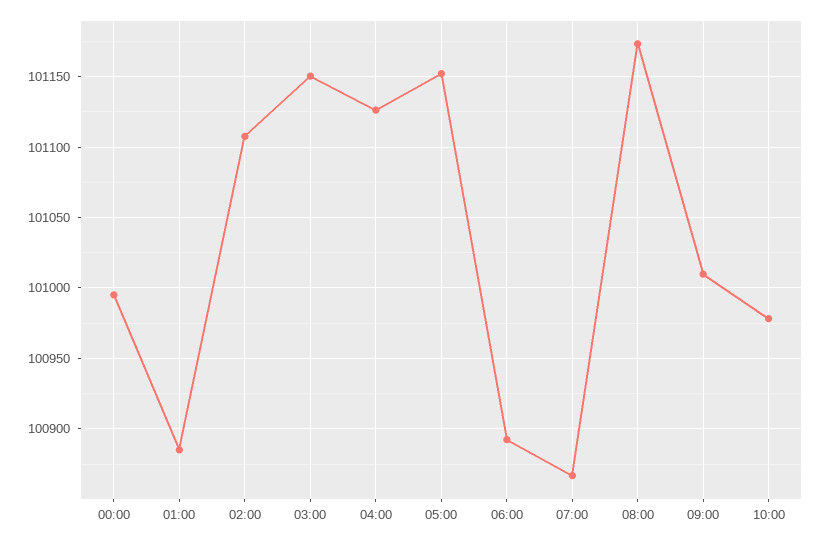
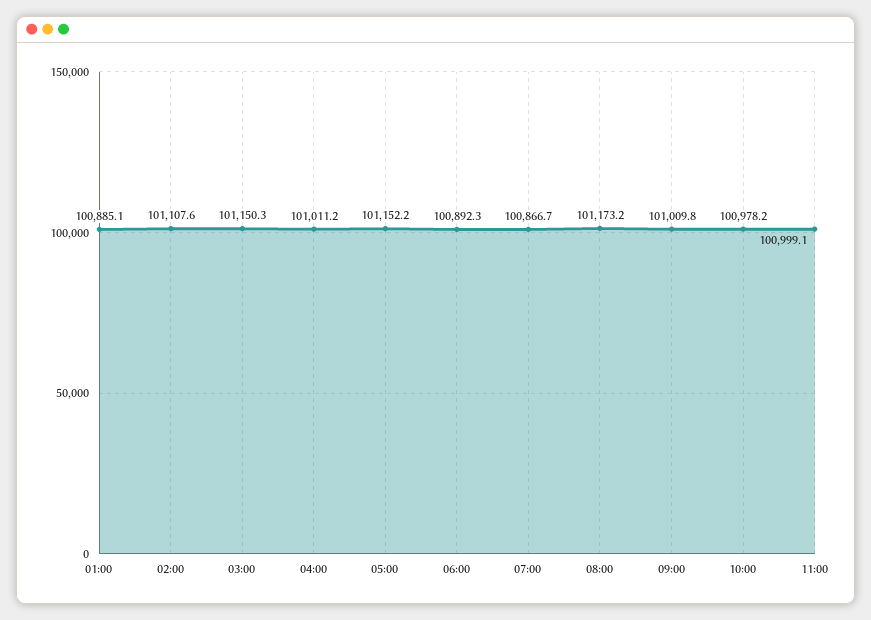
00:00: 100995 -> none
04:00: 101125 -> 101011.2
11:00: none -> 100999.1

